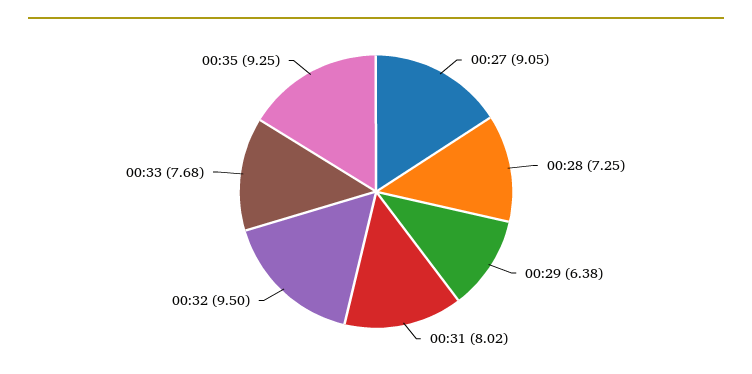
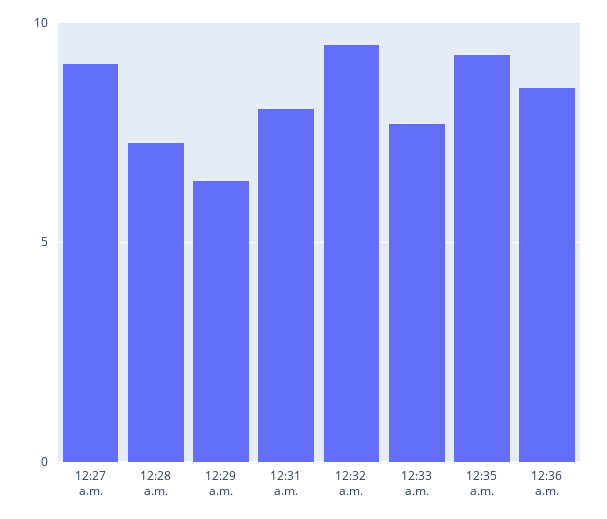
12:36 a.m.: none -> 8.5

